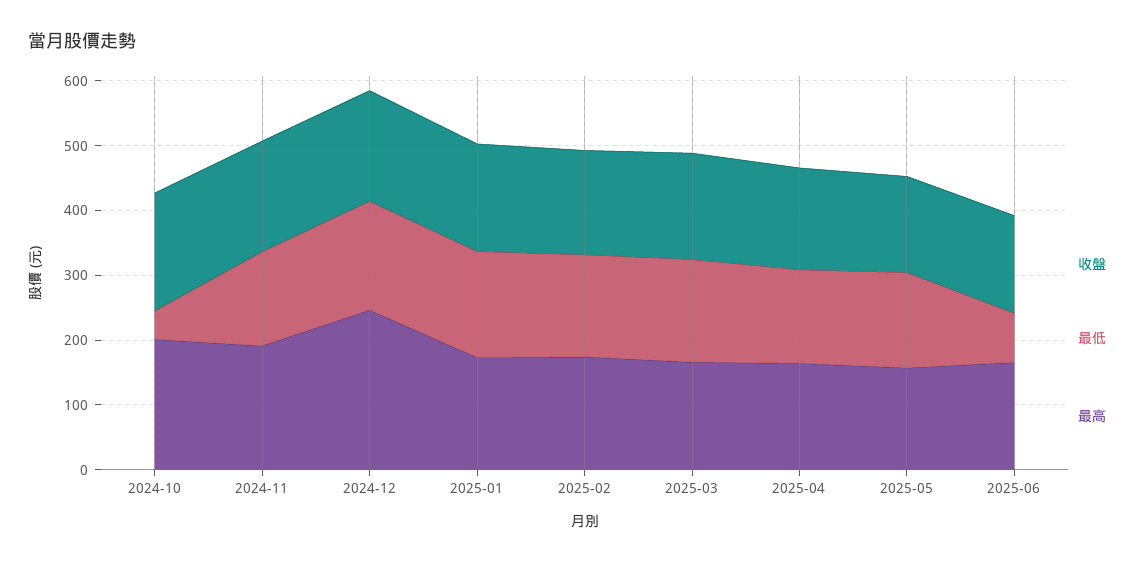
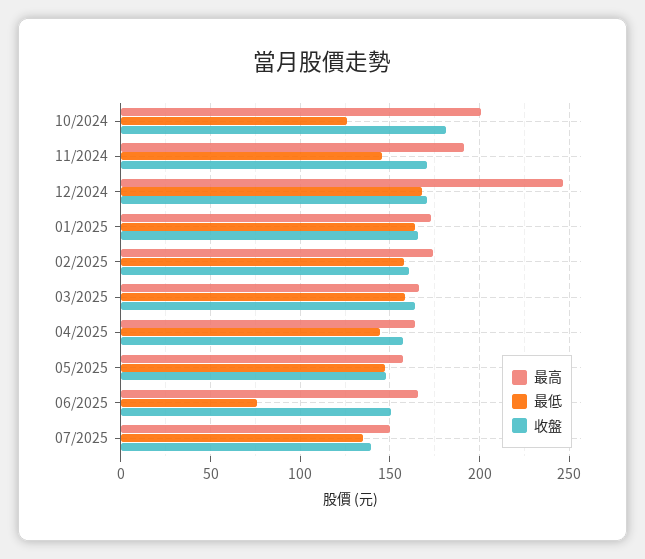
最低, 2024-10: 40 -> 125
最高, 07/2025: none -> 150
最低, 07/2025: none -> 135
收盤, 07/2025: none -> 140

